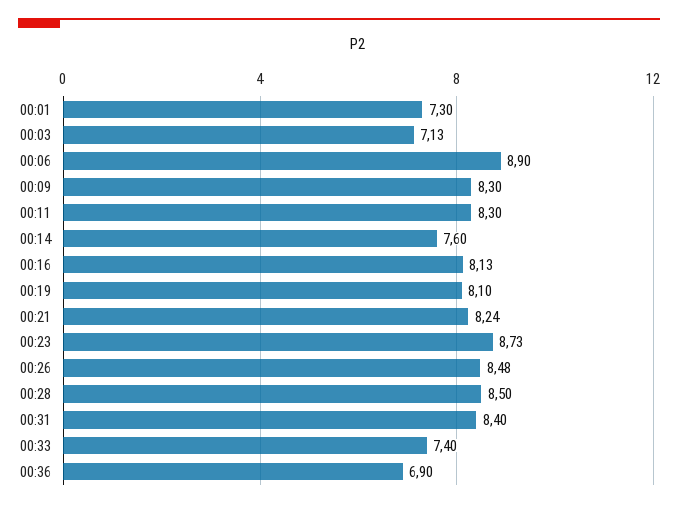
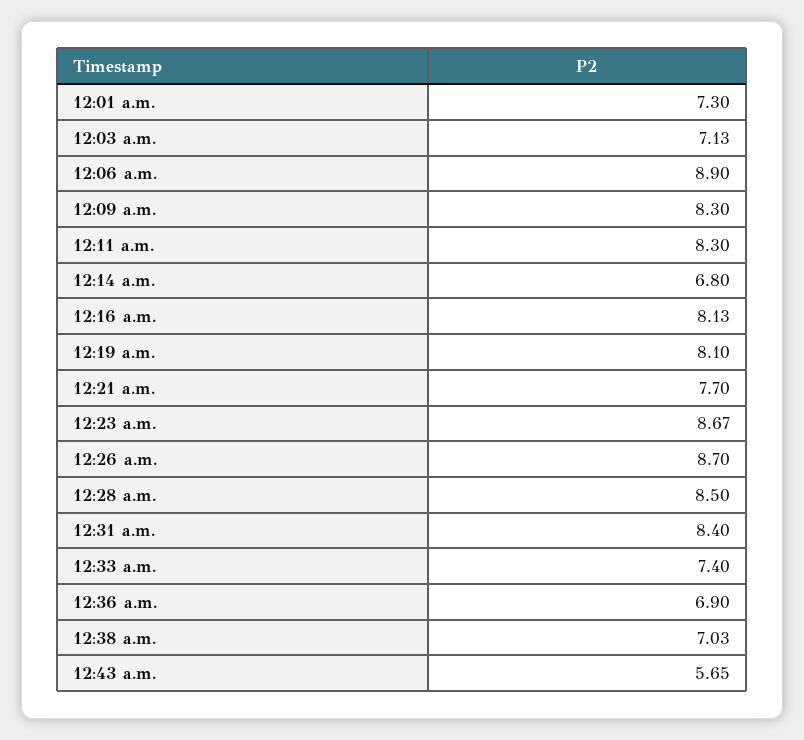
00:14: 7.6 -> 6.8
00:21: 8.24 -> 7.7
00:23: 8.73 -> 8.67
00:26: 8.48 -> 8.7
12:38 a.m.: none -> 7.03
12:43 a.m.: none -> 5.65

